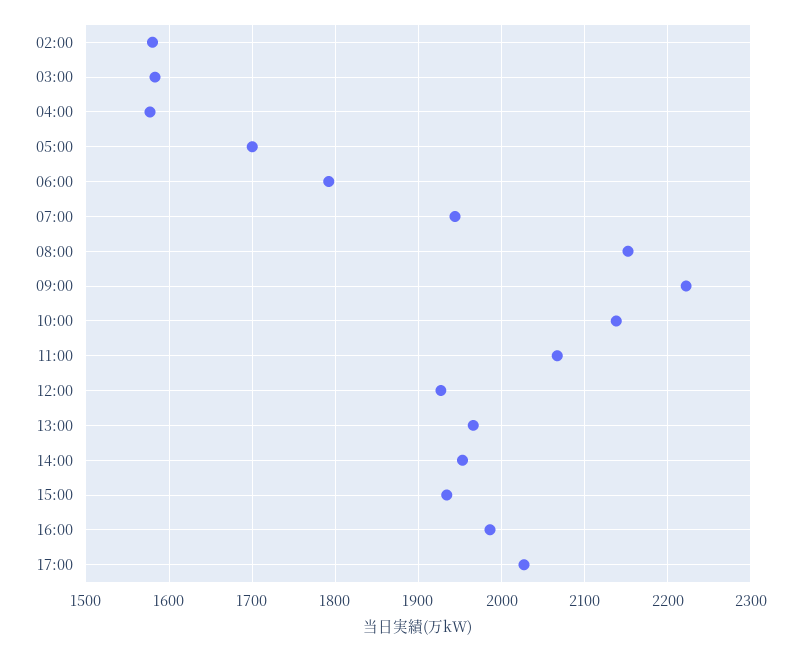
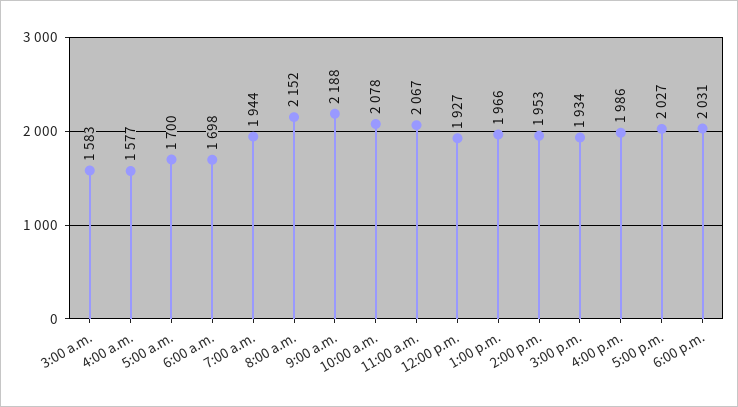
02:00: 1580 -> none
06:00: 1790 -> 1698
09:00: 2220 -> 2188
10:00: 2140 -> 2078
6:00 p.m.: none -> 2031

